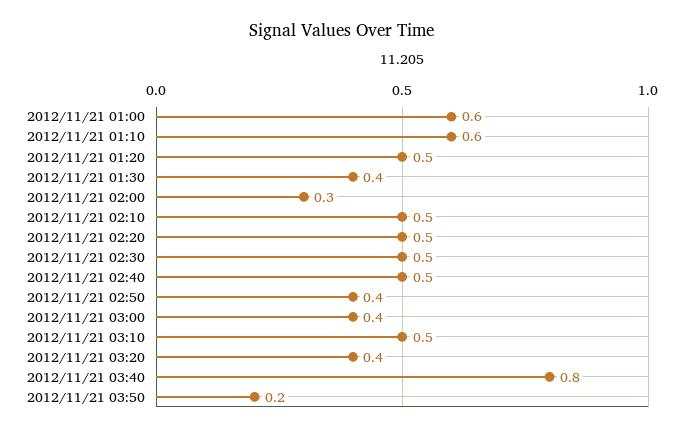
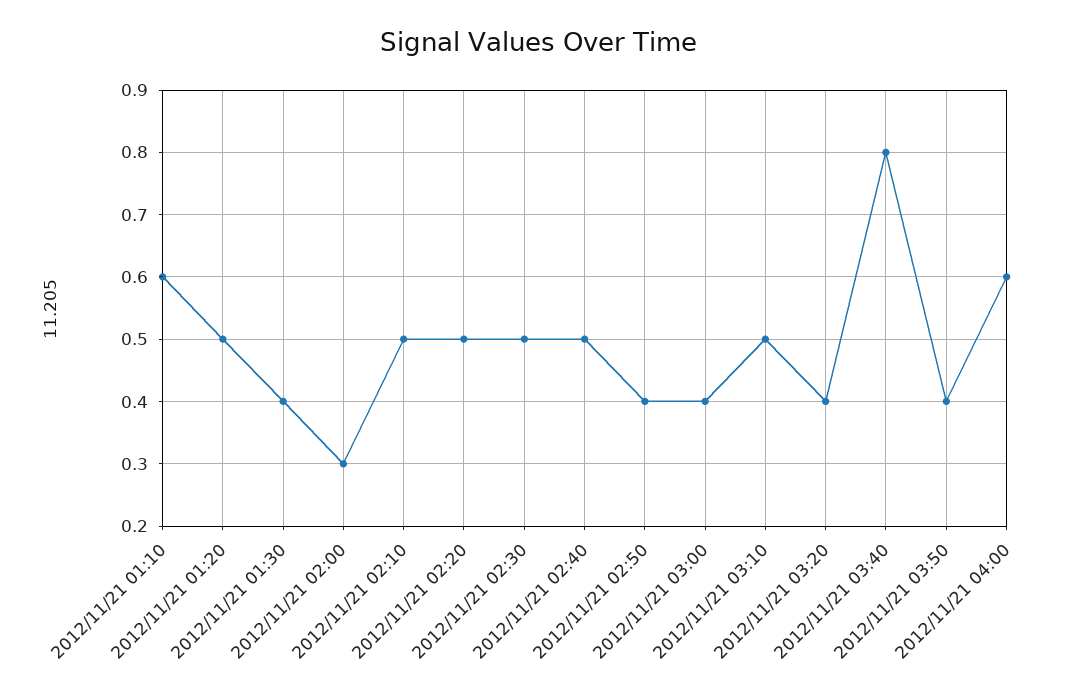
2012/11/21 01:00: 0.6 -> none
2012/11/21 03:50: 0.2 -> 0.4
2012/11/21 04:00: none -> 0.6

